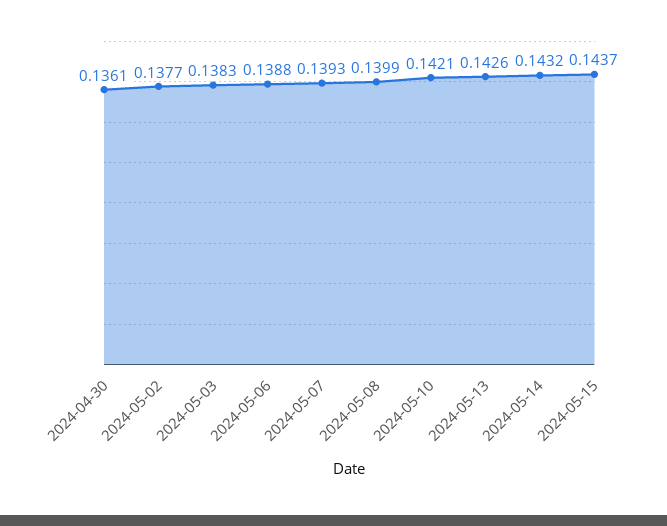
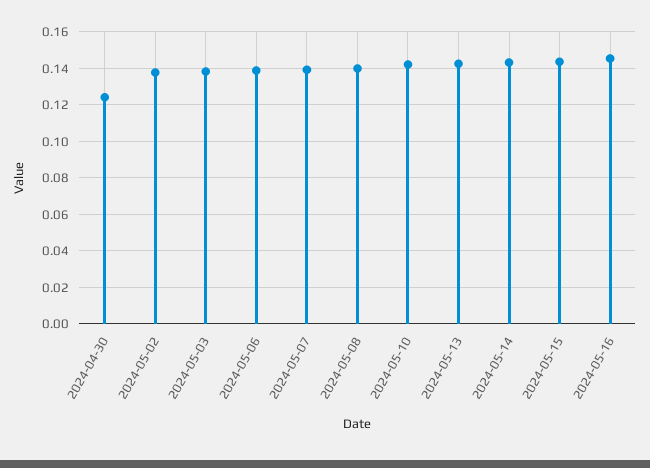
2024-04-30: 0.1361 -> 0.125
2024-05-16: none -> 0.145

